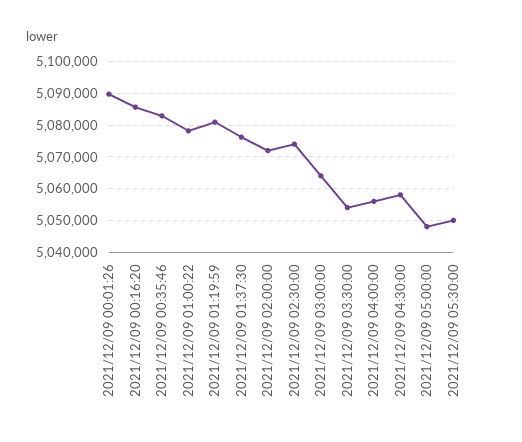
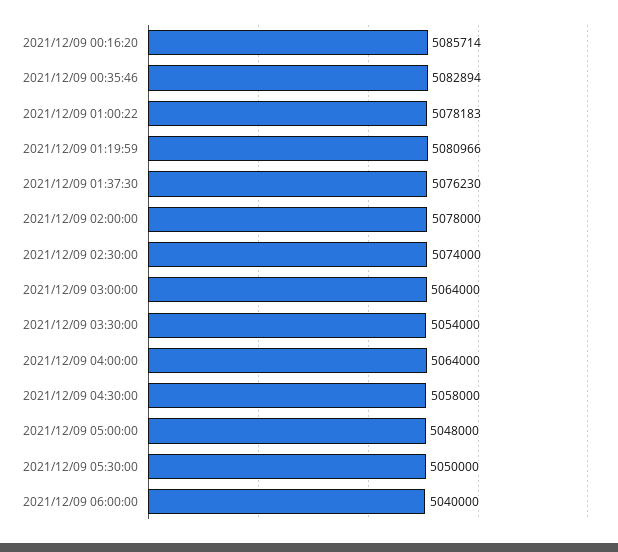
2021/12/09 00:01:26: 5090000 -> none
2021/12/09 02:00:00: 5072000 -> 5078000
2021/12/09 04:00:00: 5056000 -> 5064000
2021/12/09 06:00:00: none -> 5040000

